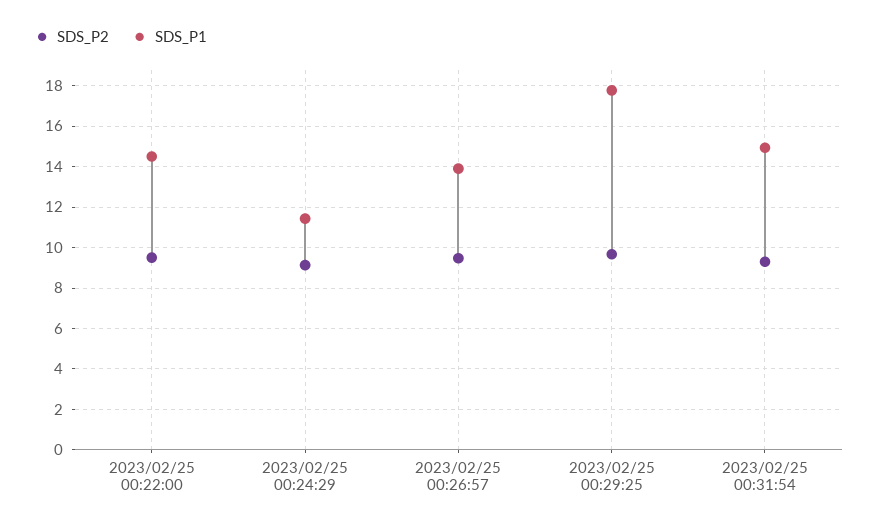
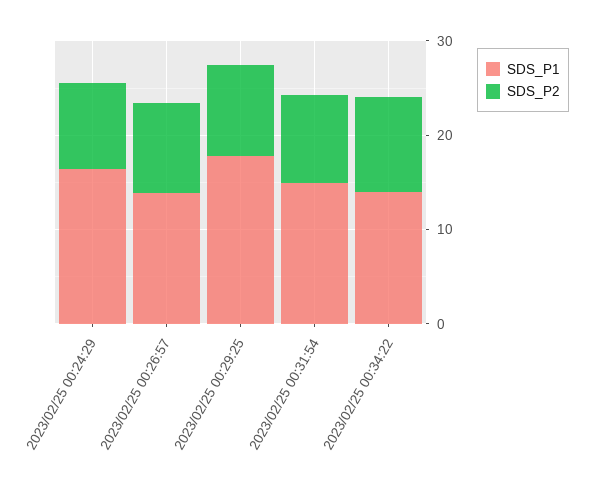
SDS_P2, 2023/02/25 00:22:00: 9.5 -> none
SDS_P1, 2023/02/25 00:22:00: 14.5 -> none
SDS_P1, 2023/02/25 00:24:29: 11.5 -> 16
SDS_P1, 2023/02/25 00:34:22: none -> 14
SDS_P2, 2023/02/25 00:34:22: none -> 10

